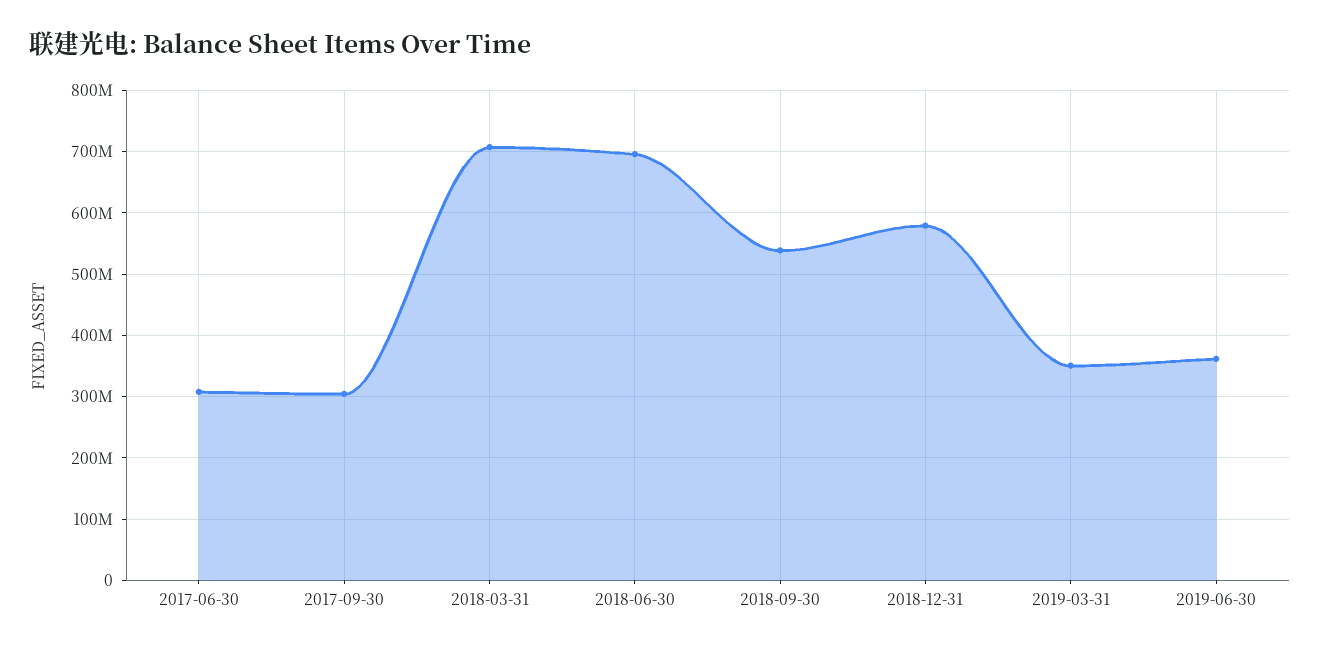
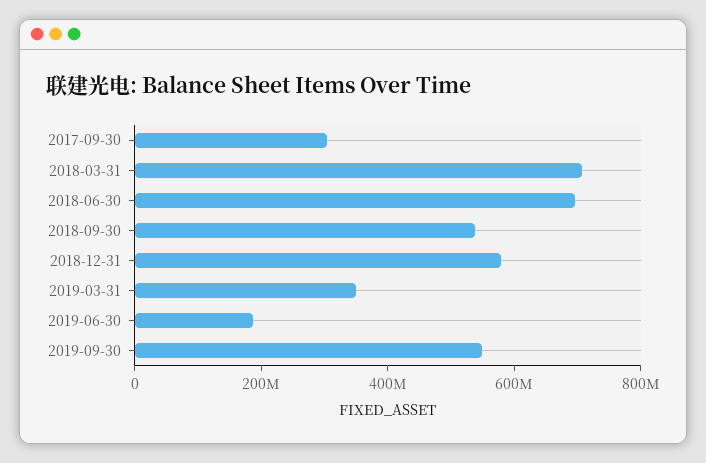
2017-06-30: 310000000 -> none
2019-06-30: 360000000 -> 200000000
2019-09-30: none -> 550000000

